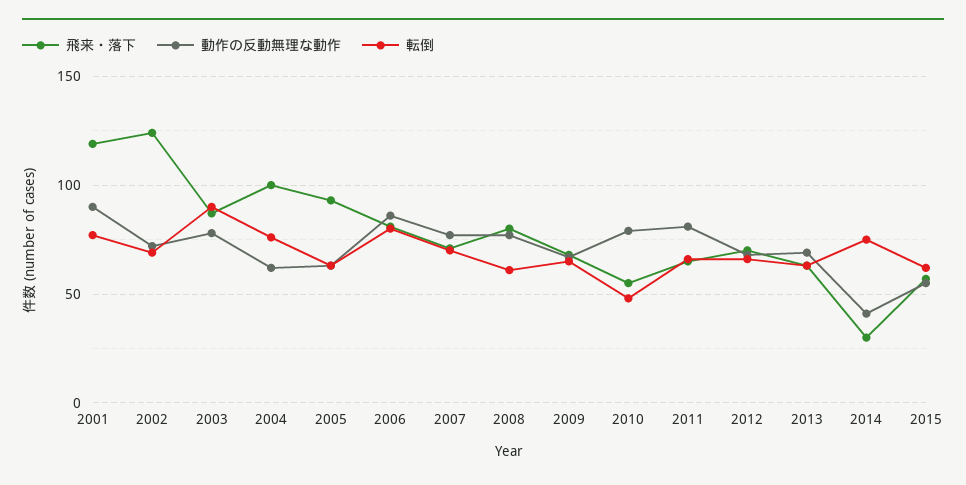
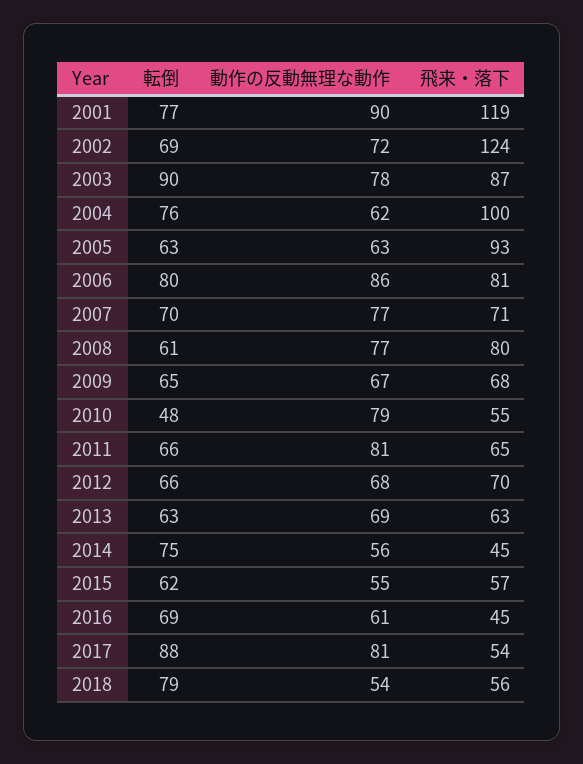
飛来・落下, 2014: 30 -> 45
動作の反動無理な動作, 2014: 40 -> 56
転倒, 2016: none -> 69
動作の反動無理な動作, 2016: none -> 61
飛来・落下, 2016: none -> 45
転倒, 2017: none -> 88
動作の反動無理な動作, 2017: none -> 81
飛来・落下, 2017: none -> 54
転倒, 2018: none -> 79
動作の反動無理な動作, 2018: none -> 54
飛来・落下, 2018: none -> 56

